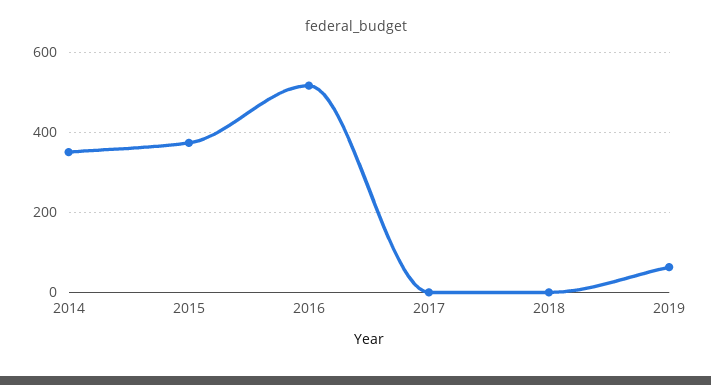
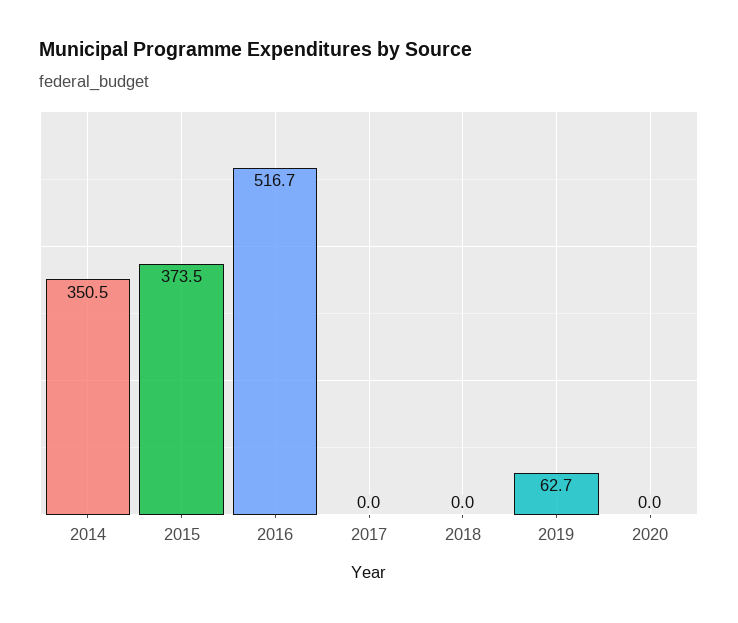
2020: none -> 0

